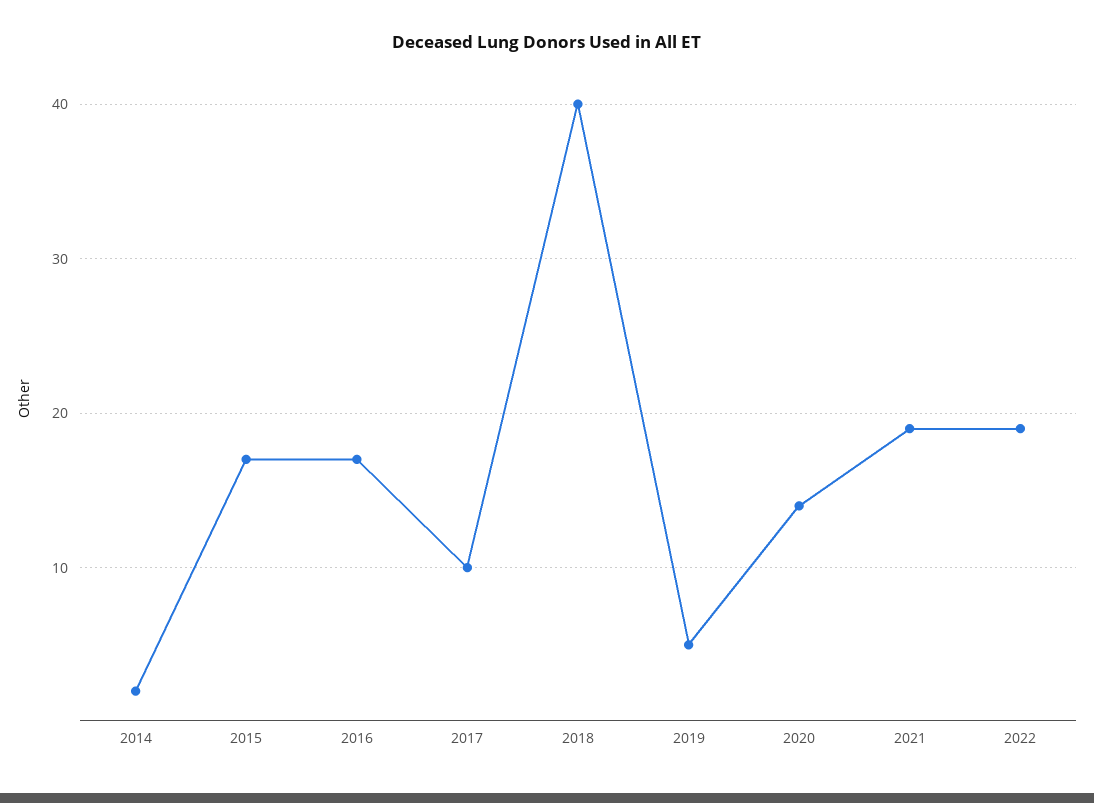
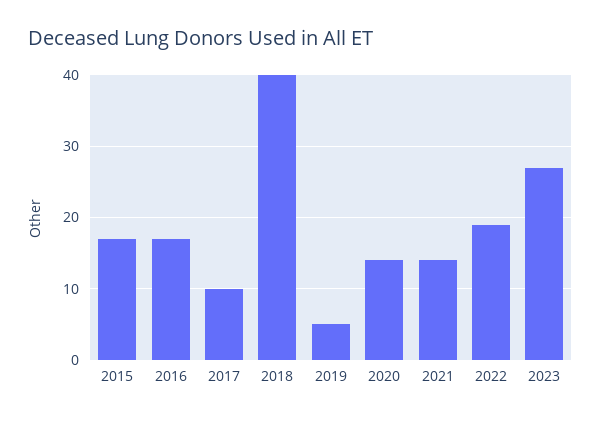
2014: 2 -> none
2021: 19 -> 14
2023: none -> 27

